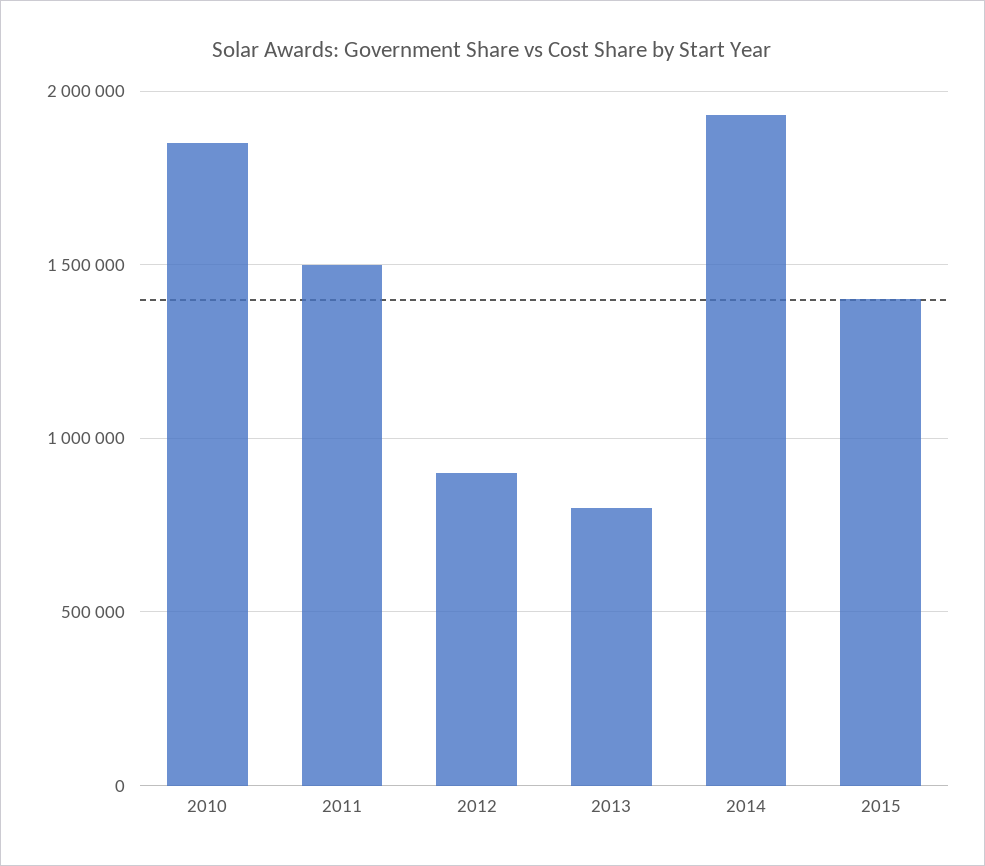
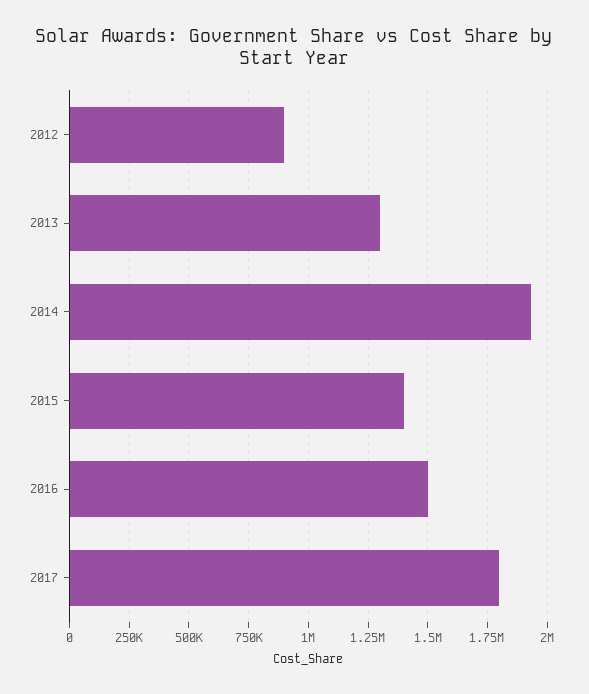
2010: 1850000 -> none
2011: 1500000 -> none
2013: 800000 -> 1300000
2016: none -> 1500000
2017: none -> 1800000

